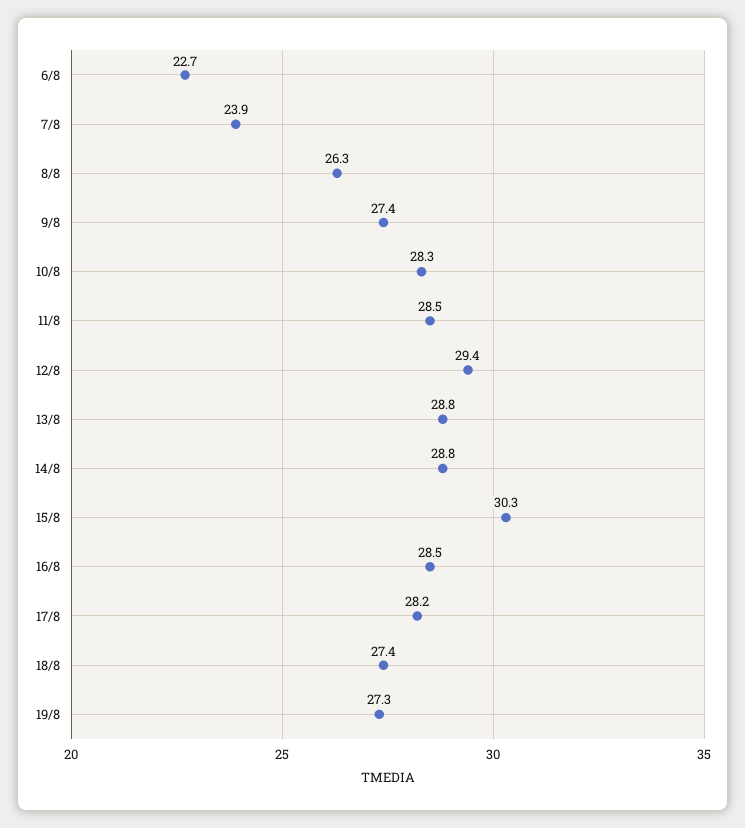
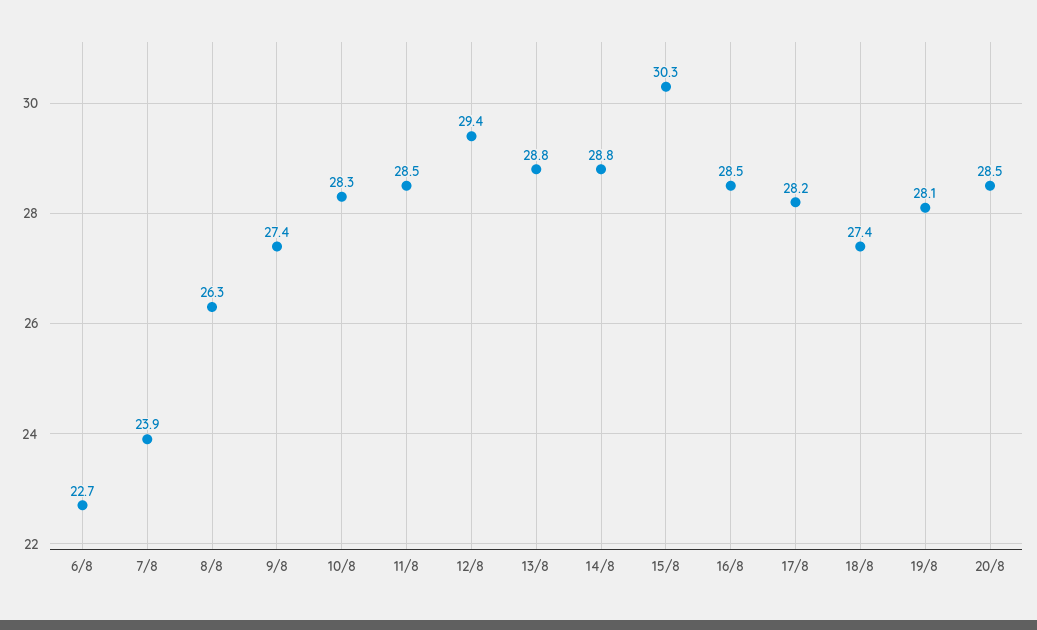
19/8: 27.3 -> 28.1
20/8: none -> 28.5

